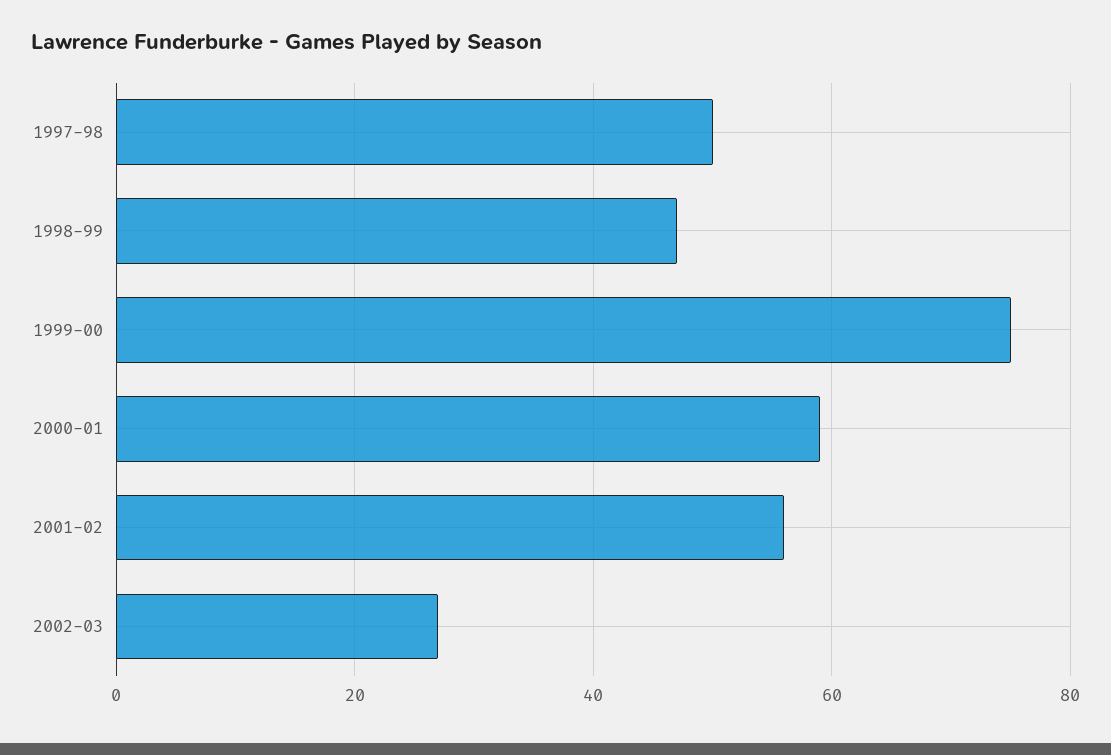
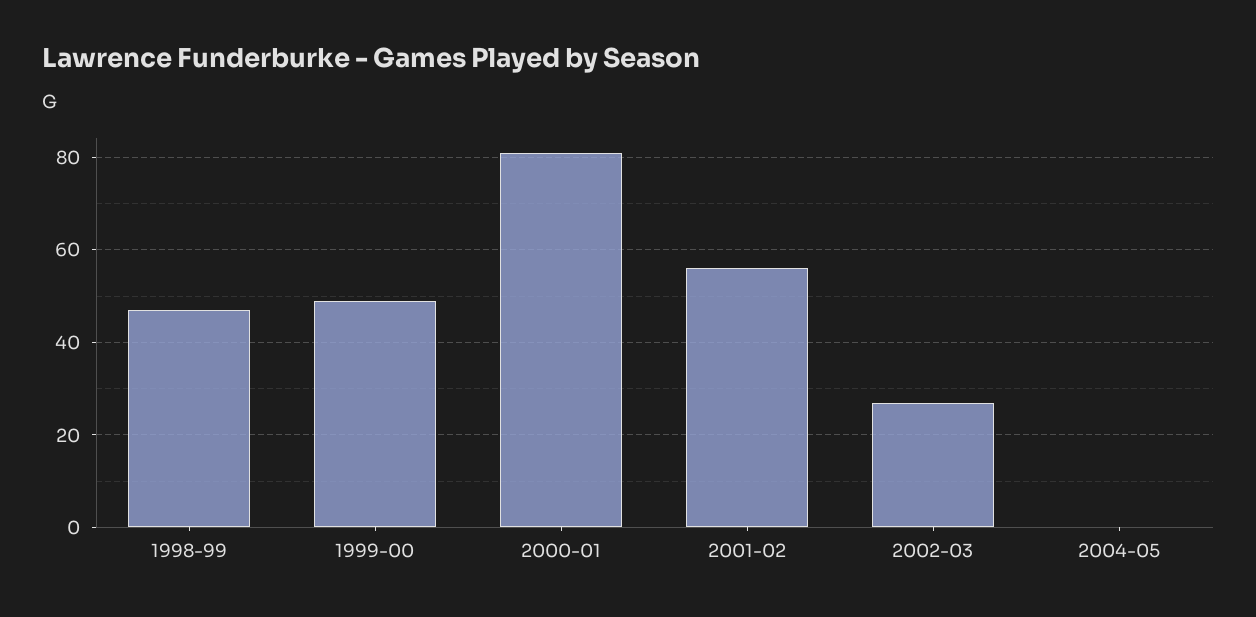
1997-98: 50 -> none
1999-00: 75 -> 50
2000-01: 60 -> 80
2004-05: none -> 0

